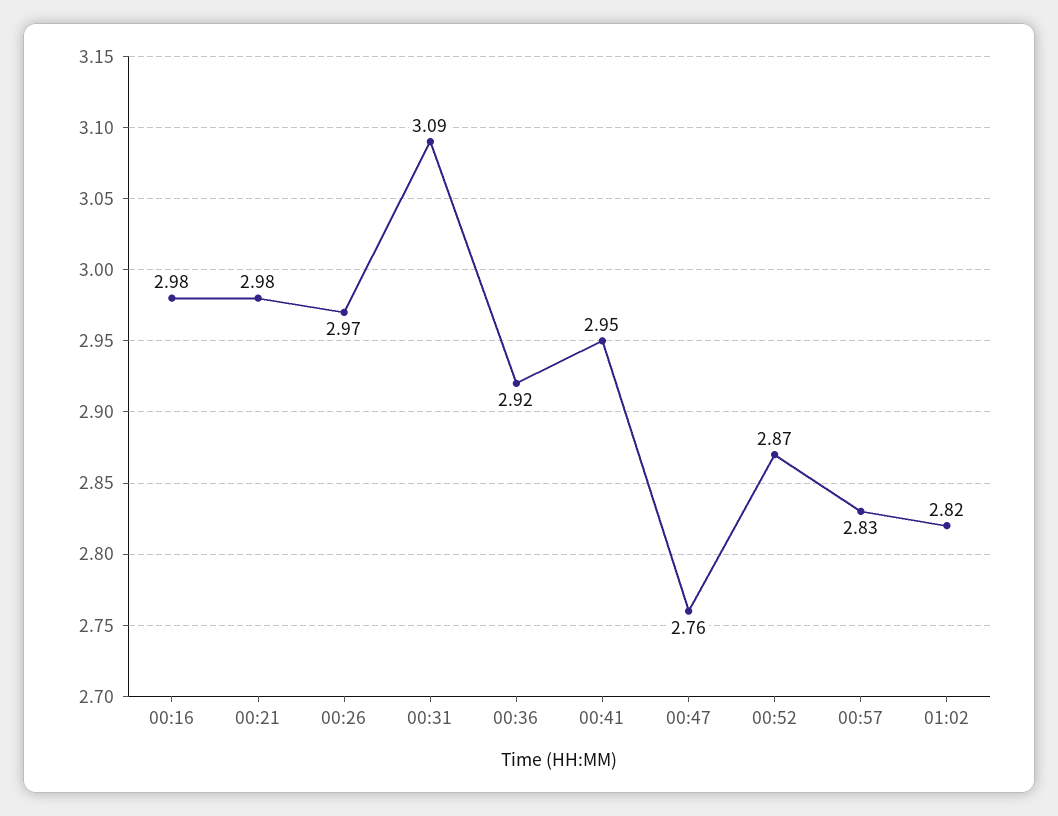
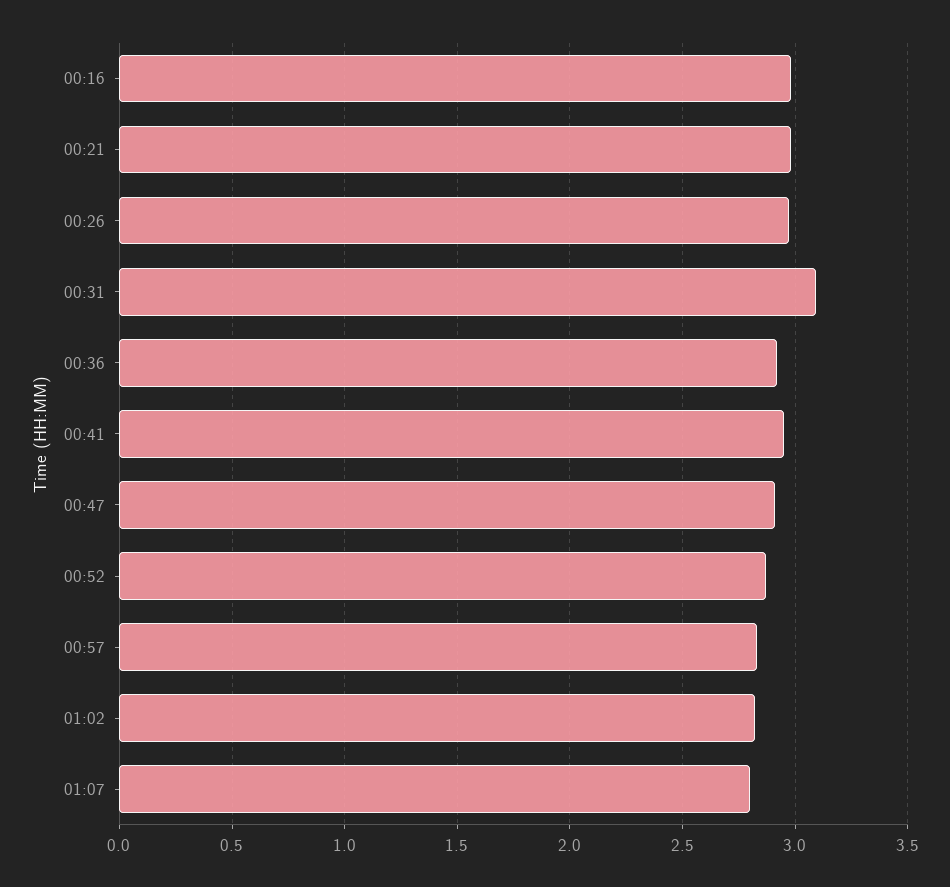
00:47: 2.76 -> 2.9
01:07: none -> 2.8

